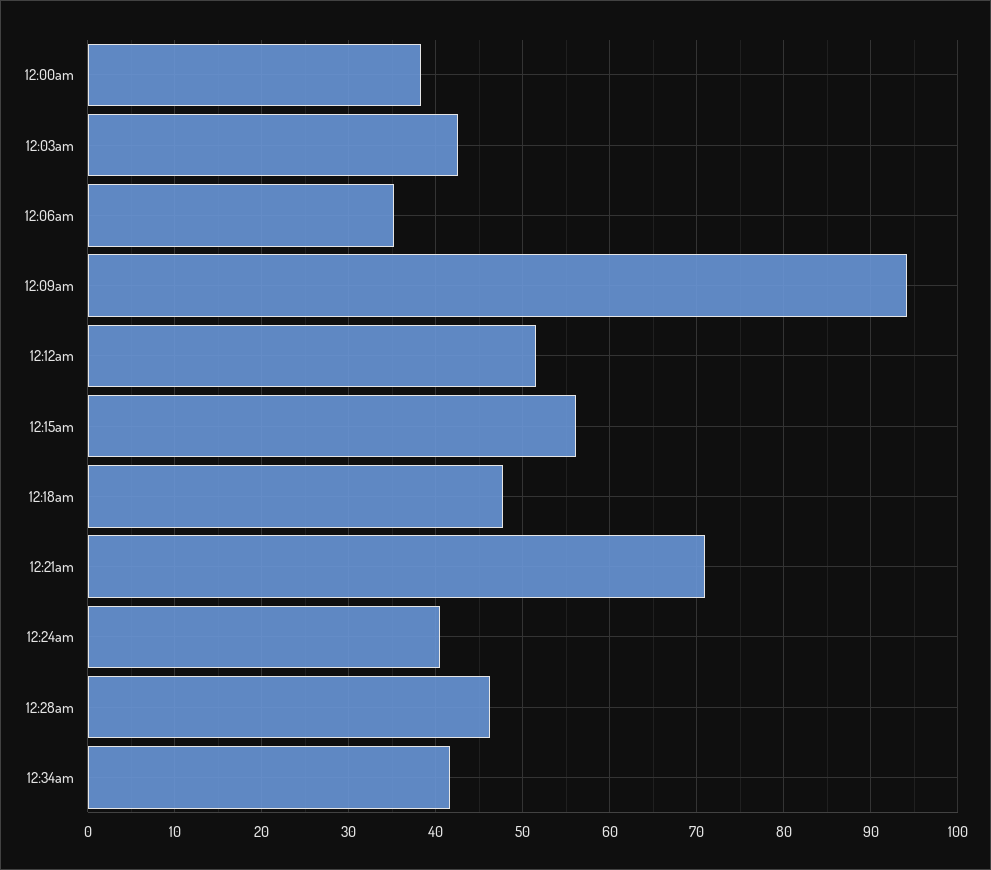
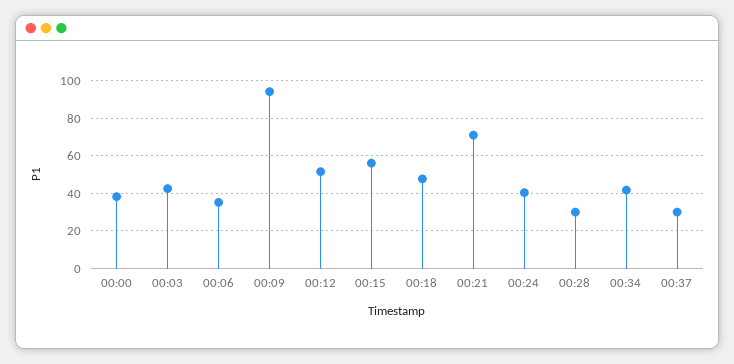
12:28am: 46 -> 30
00:37: none -> 30

